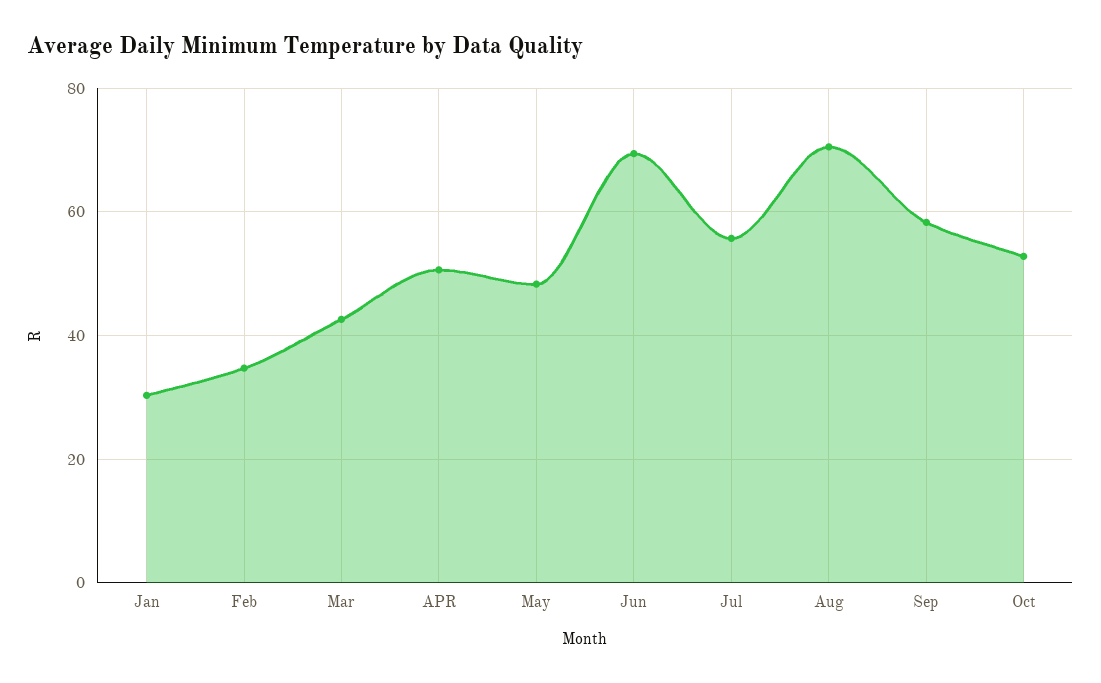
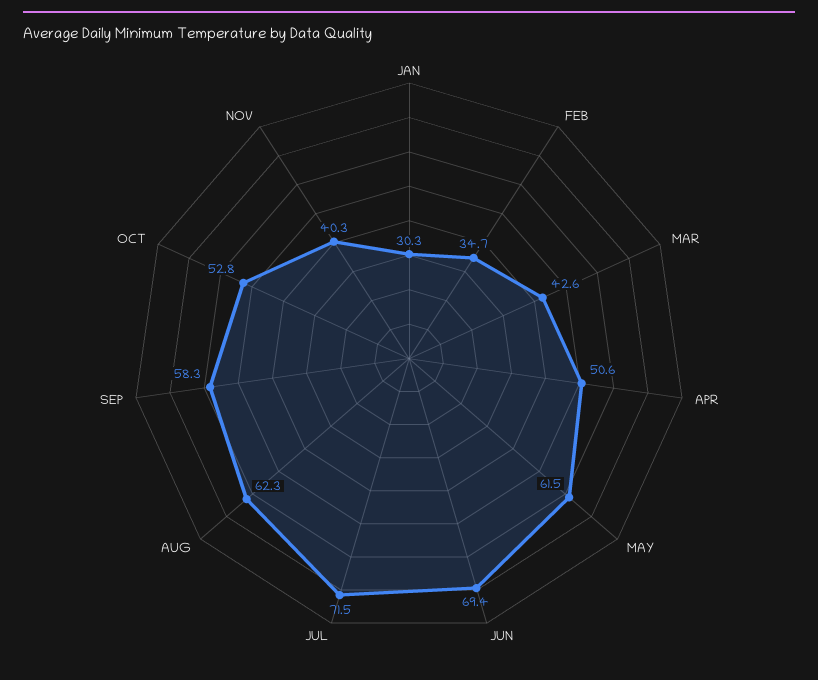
May: 48 -> 61.5
Jul: 56 -> 71.5
Aug: 70 -> 62.3
NOV: none -> 40.3

